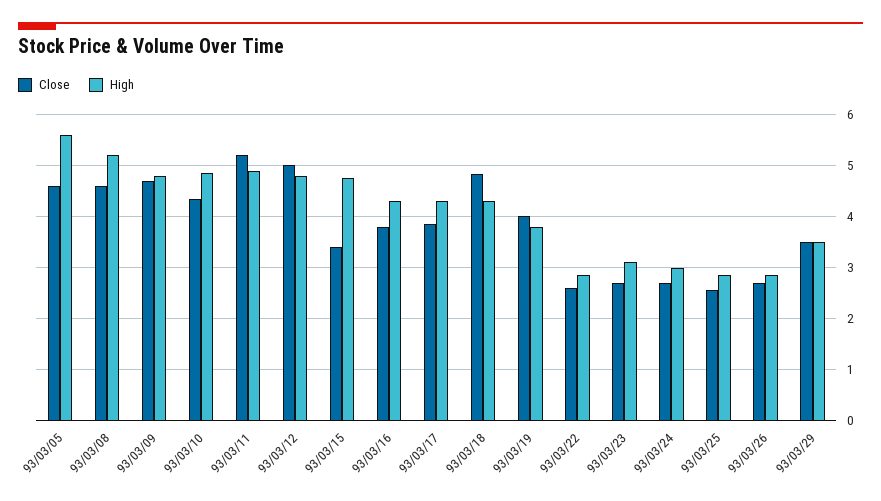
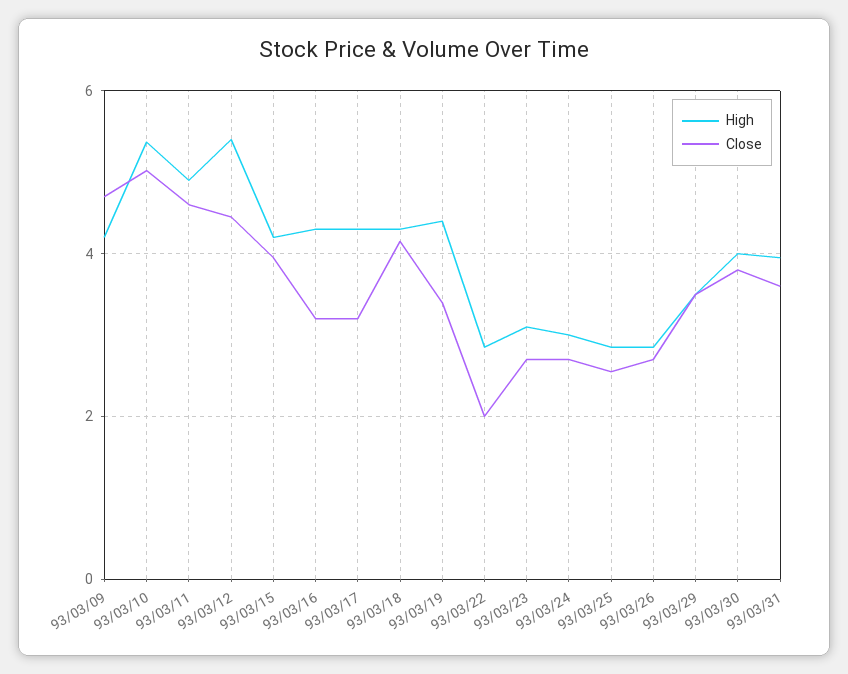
Close, 93/03/05: 4.6 -> none
High, 93/03/05: 5.6 -> none
Close, 93/03/08: 4.6 -> none
High, 93/03/08: 5.2 -> none
High, 93/03/09: 4.8 -> 4.2
Close, 93/03/10: 4.4 -> 5
High, 93/03/10: 4.8 -> 5.4
Close, 93/03/11: 5.2 -> 4.6
Close, 93/03/12: 5 -> 4.4
High, 93/03/12: 4.8 -> 5.4
Close, 93/03/15: 3.4 -> 4
High, 93/03/15: 4.8 -> 4.2
Close, 93/03/16: 3.8 -> 3.2
Close, 93/03/17: 3.8 -> 3.2
Close, 93/03/18: 4.8 -> 4.2
Close, 93/03/19: 4 -> 3.4
High, 93/03/19: 3.8 -> 4.4
Close, 93/03/22: 2.6 -> 2
High, 93/03/30: none -> 4
Close, 93/03/30: none -> 3.8
High, 93/03/31: none -> 4
Close, 93/03/31: none -> 3.6

